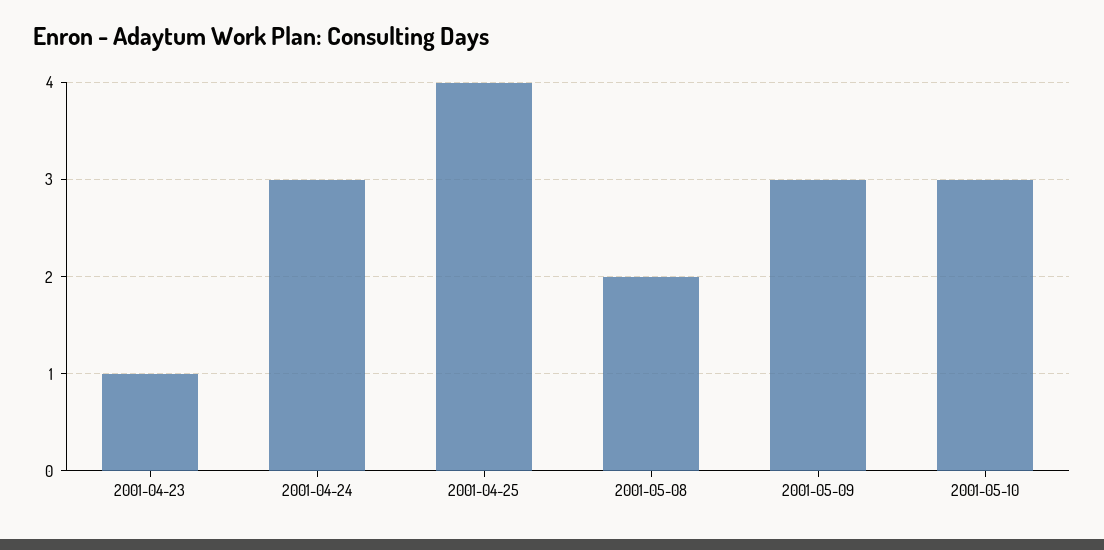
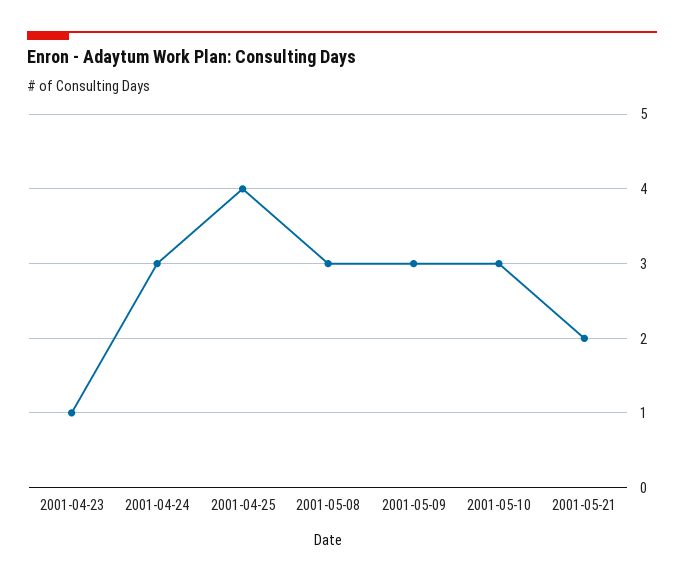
2001-05-08: 2 -> 3
2001-05-21: none -> 2

